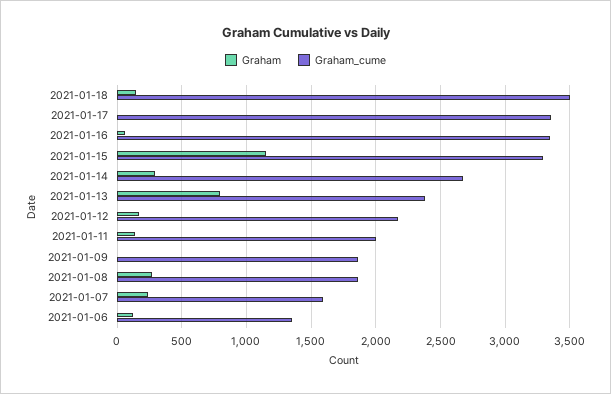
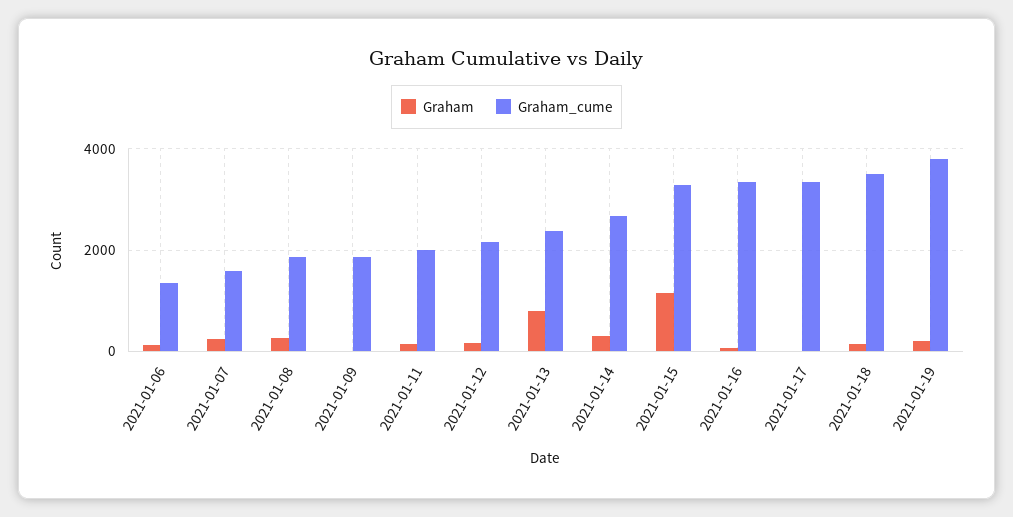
Graham, 2021-01-19: none -> 200
Graham_cume, 2021-01-19: none -> 3800

